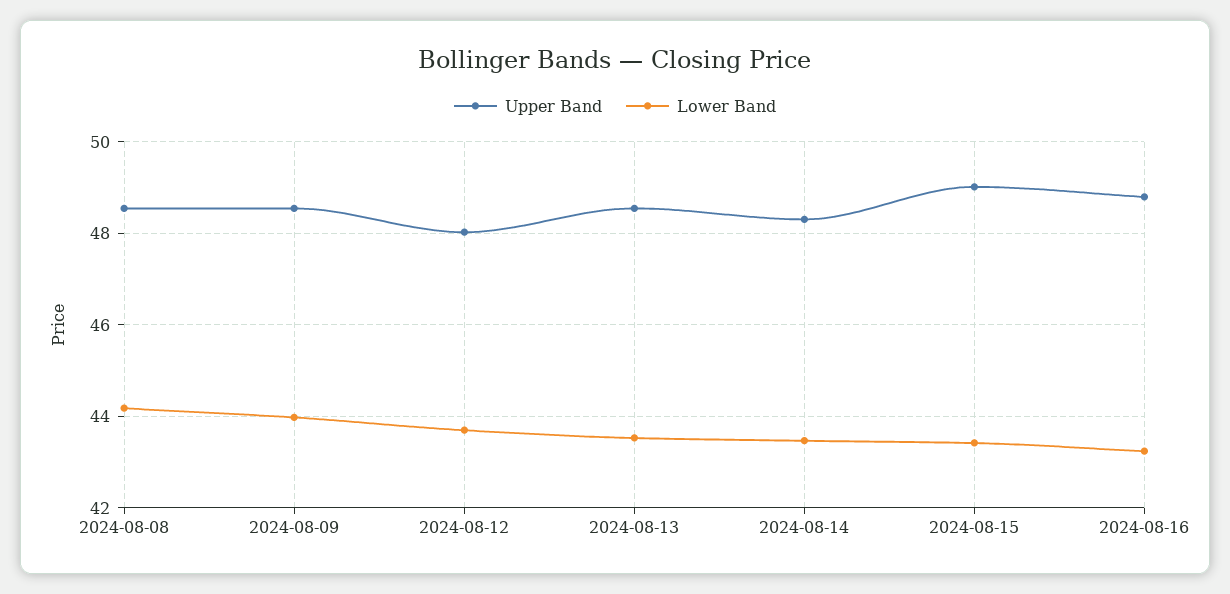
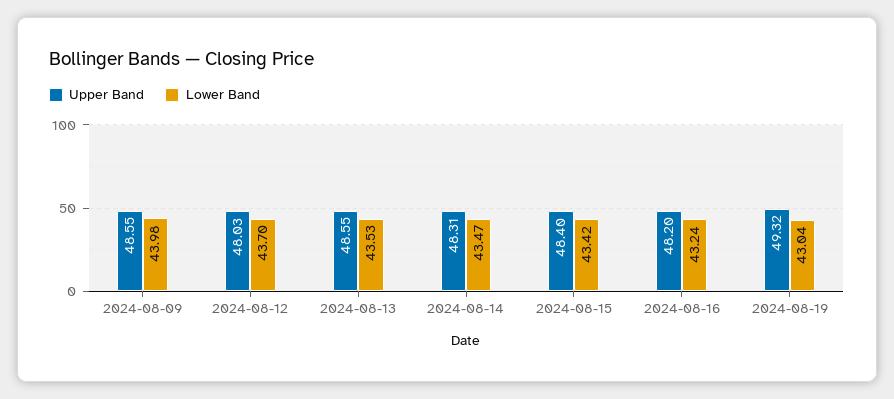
Upper Band, 2024-08-08: 48.6 -> none
Lower Band, 2024-08-08: 44.2 -> none
Upper Band, 2024-08-15: 49 -> 48.4
Upper Band, 2024-08-16: 48.8 -> 48.2
Upper Band, 2024-08-19: none -> 49.32
Lower Band, 2024-08-19: none -> 43.04

